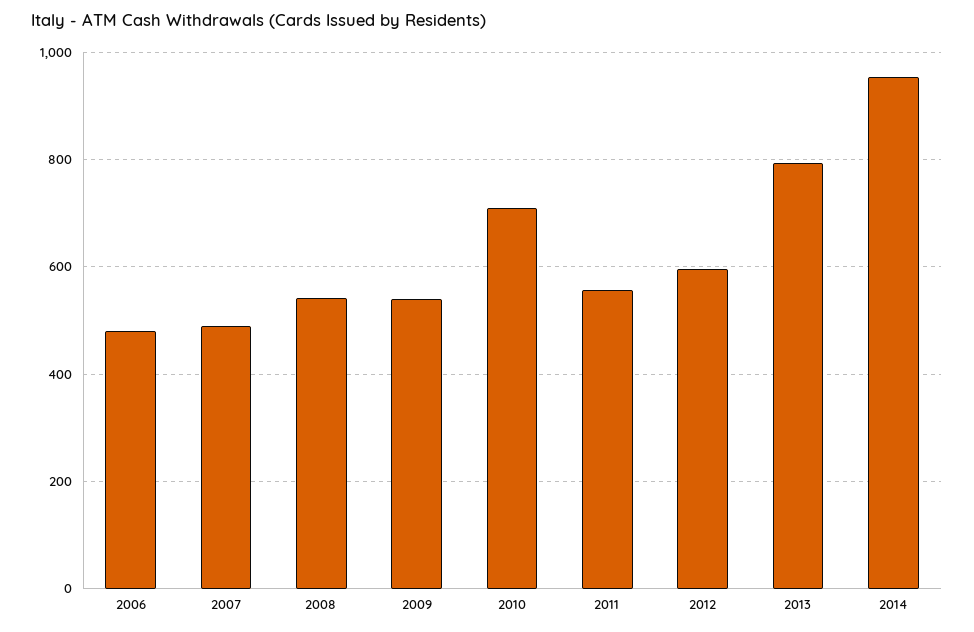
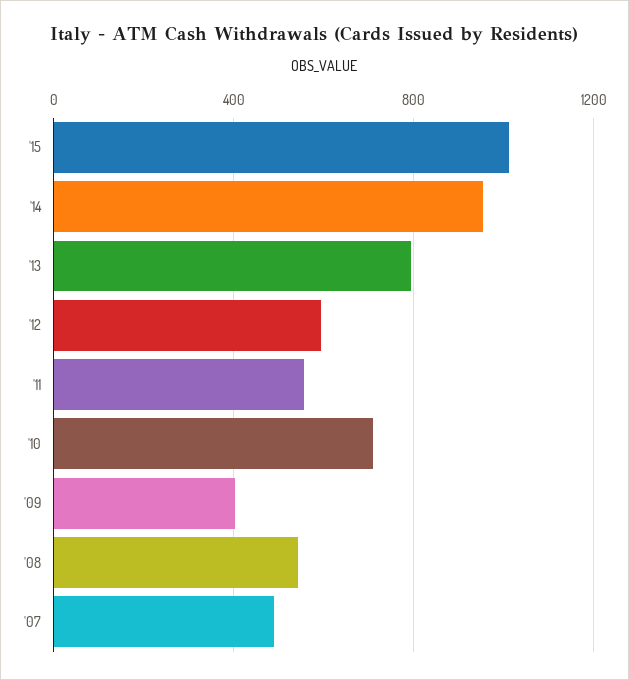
2006: 480 -> none
2009: 540 -> 400
'15: none -> 1000

